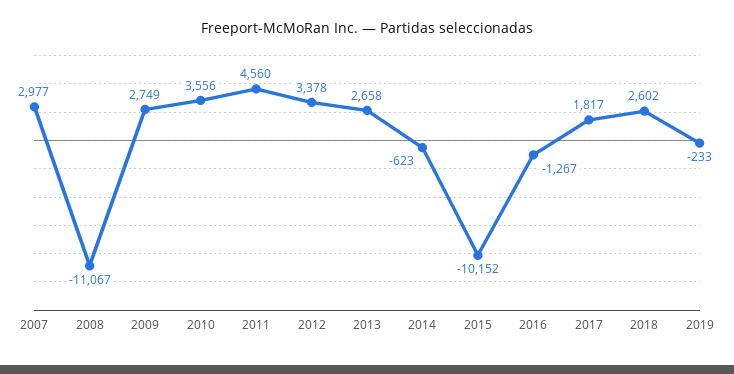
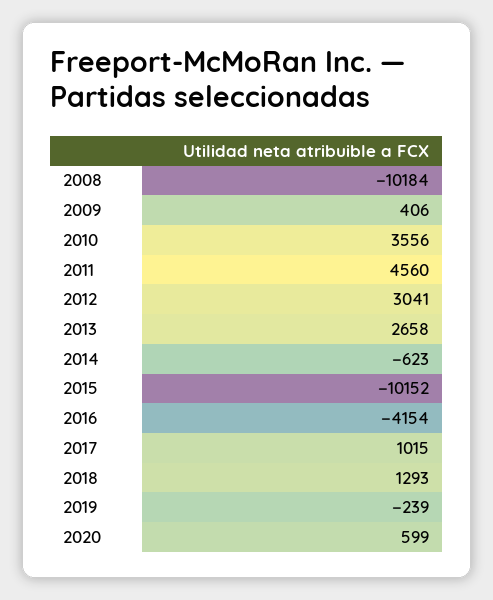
2007: 2977 -> none
2008: -11067 -> -10184
2009: 2749 -> 406
2012: 3378 -> 3041
2016: -1267 -> -4154
2017: 1817 -> 1015
2018: 2602 -> 1293
2019: -233 -> -239
2020: none -> 599

